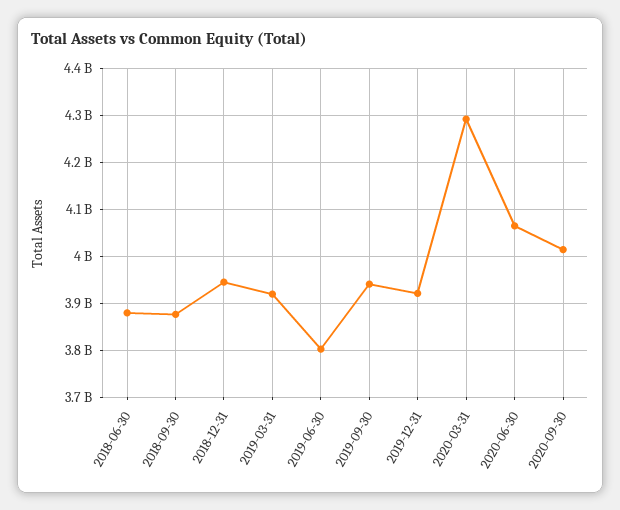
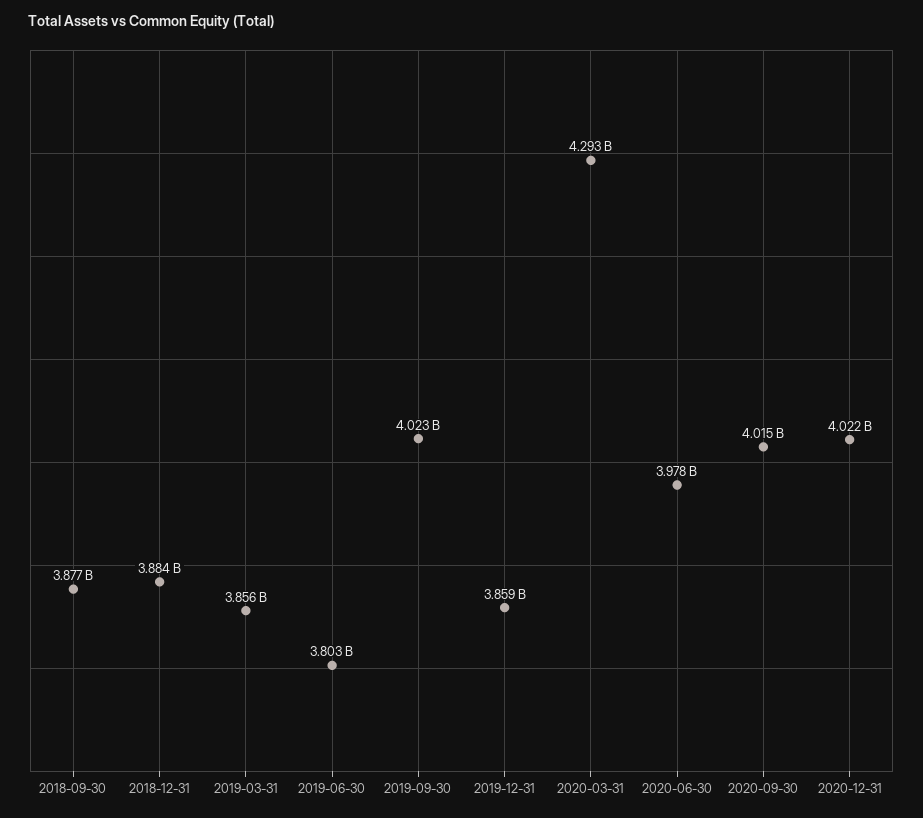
2018-06-30: 3880000000 -> none
2018-12-31: 3940000000 -> 3884000000
2019-03-31: 3920000000 -> 3856000000
2019-09-30: 3940000000 -> 4023000000
2019-12-31: 3920000000 -> 3859000000
2020-06-30: 4060000000 -> 3978000000
2020-12-31: none -> 4022000000

